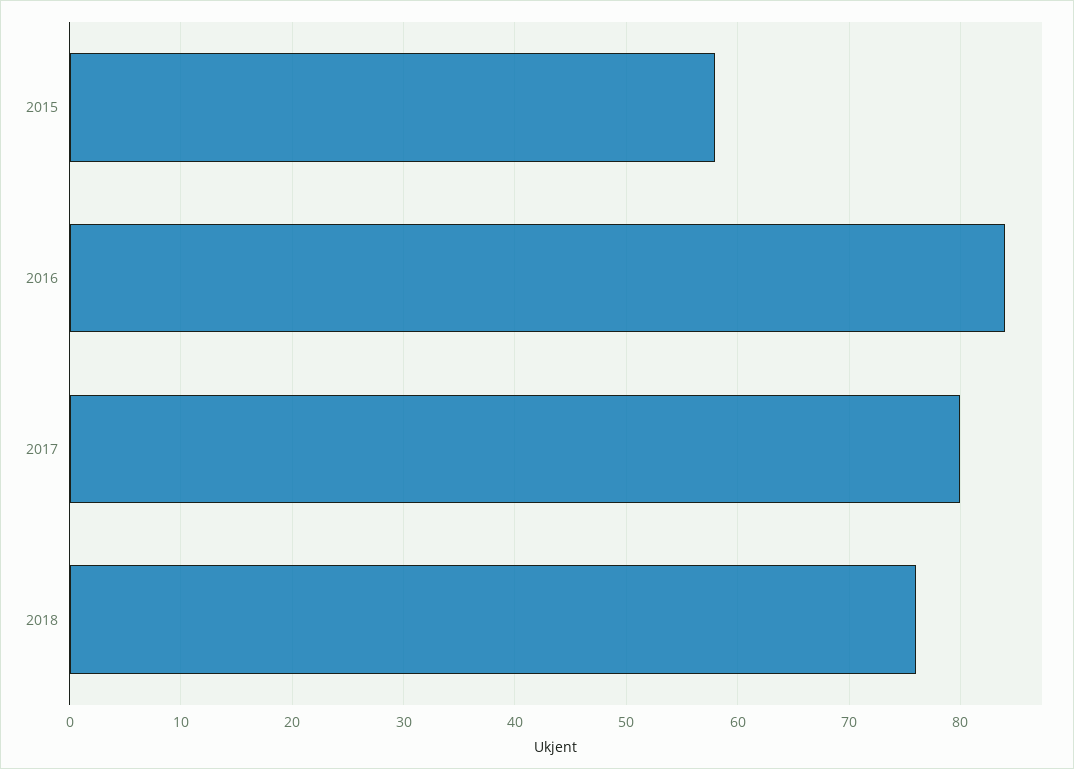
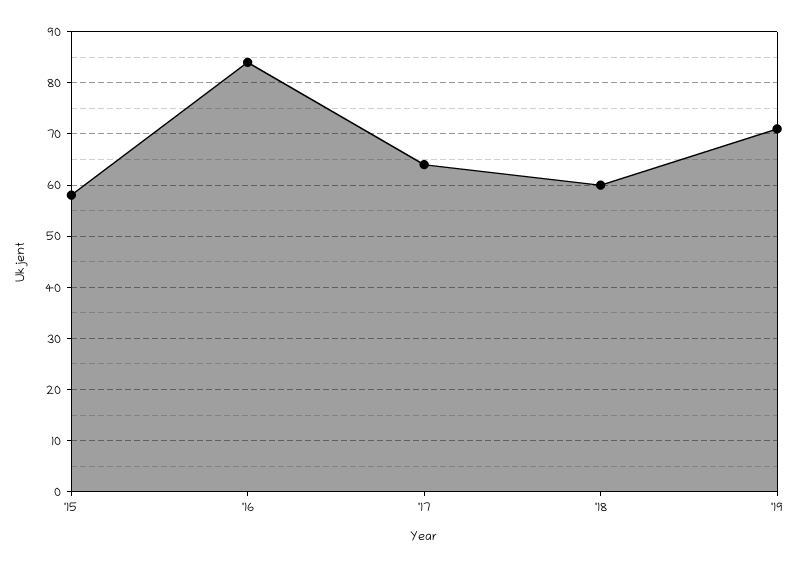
2017: 80 -> 65
2018: 76 -> 60
'19: none -> 70

